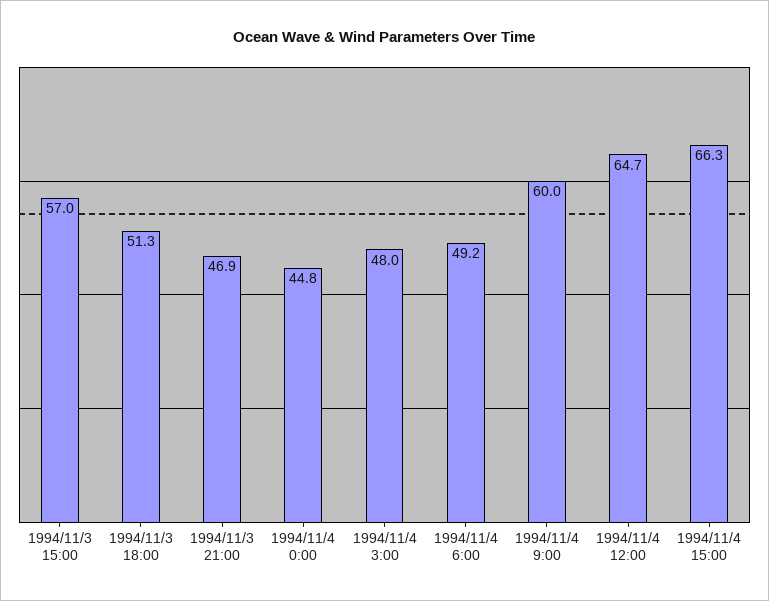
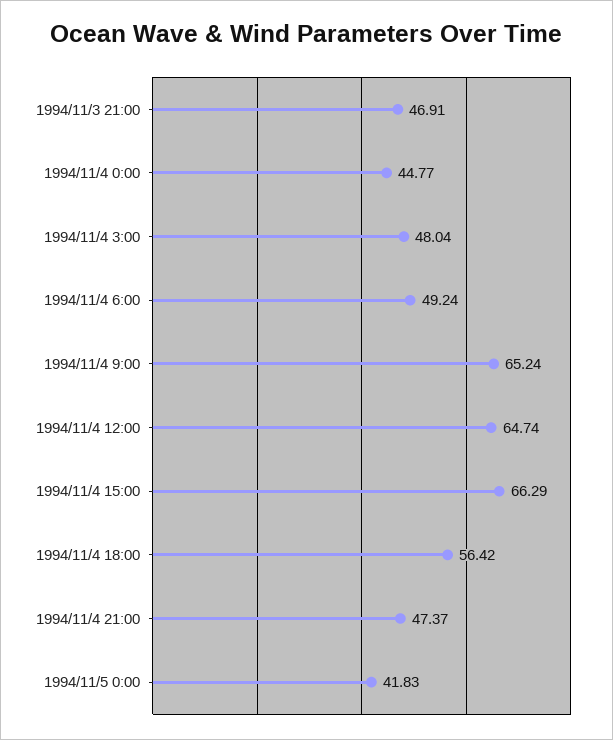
1994/11/3 15:00: 57 -> none
1994/11/3 18:00: 51.3 -> none
1994/11/4 9:00: 60 -> 65.24
1994/11/4 18:00: none -> 56.42
1994/11/4 21:00: none -> 47.37
1994/11/5 0:00: none -> 41.83

